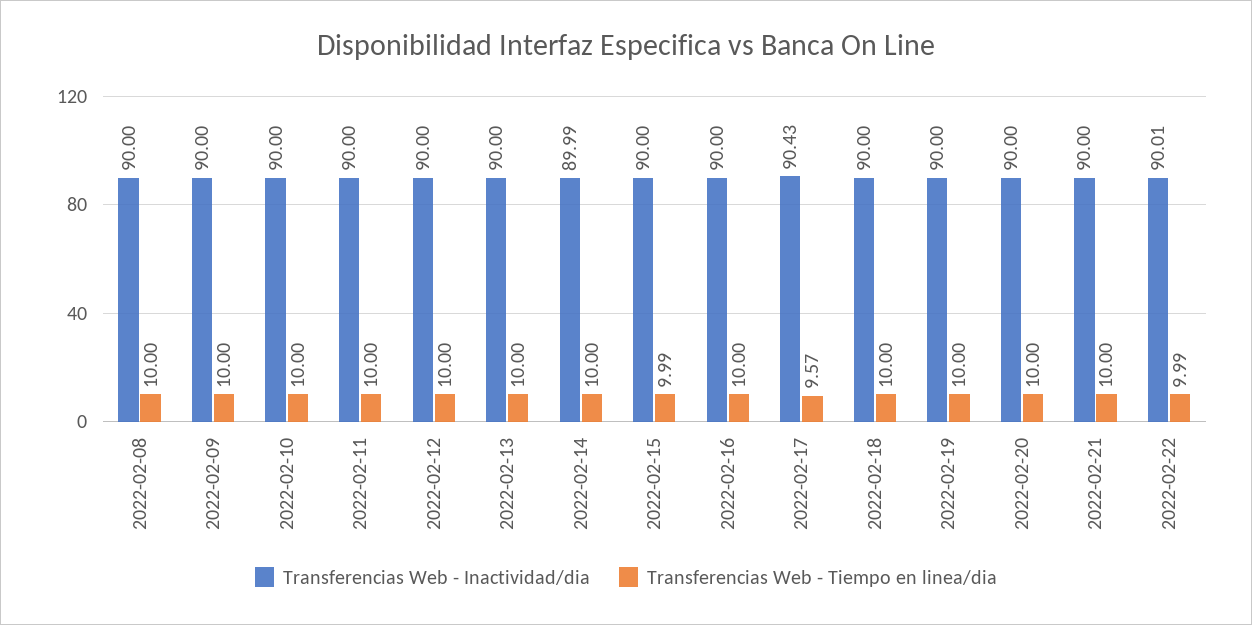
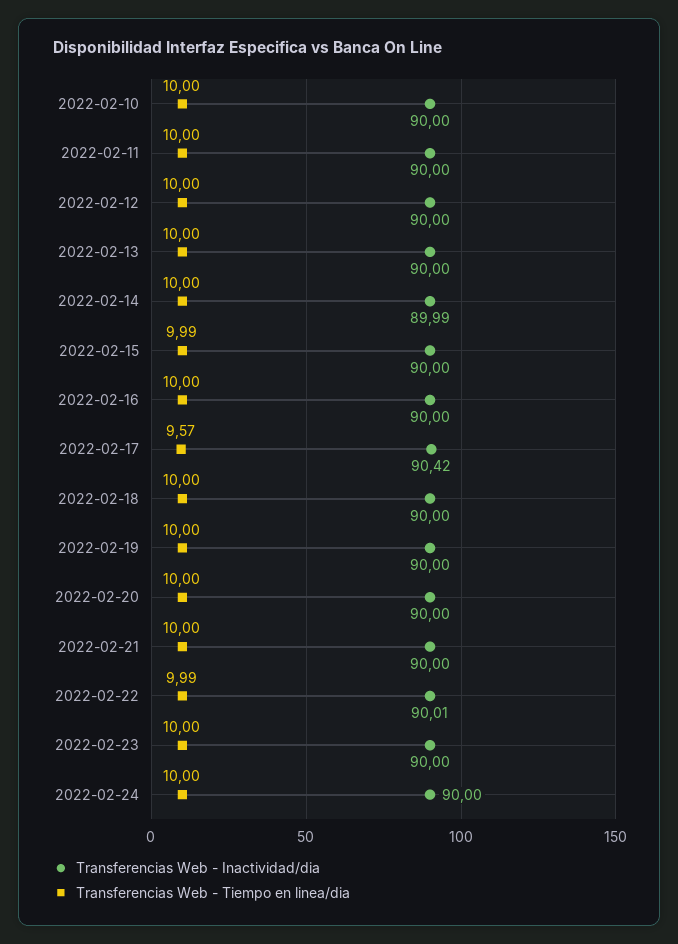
Transferencias Web - Inactividad/dia, 2022-02-08: 90 -> none
Transferencias Web - Tiempo en linea/dia, 2022-02-08: 10 -> none
Transferencias Web - Inactividad/dia, 2022-02-09: 90 -> none
Transferencias Web - Tiempo en linea/dia, 2022-02-09: 10 -> none
Transferencias Web - Inactividad/dia, 2022-02-17: 90.43 -> 90.42
Transferencias Web - Inactividad/dia, 2022-02-23: none -> 90
Transferencias Web - Tiempo en linea/dia, 2022-02-23: none -> 10
Transferencias Web - Inactividad/dia, 2022-02-24: none -> 90
Transferencias Web - Tiempo en linea/dia, 2022-02-24: none -> 10

